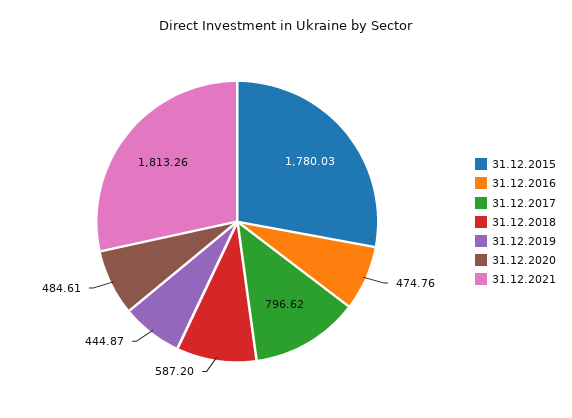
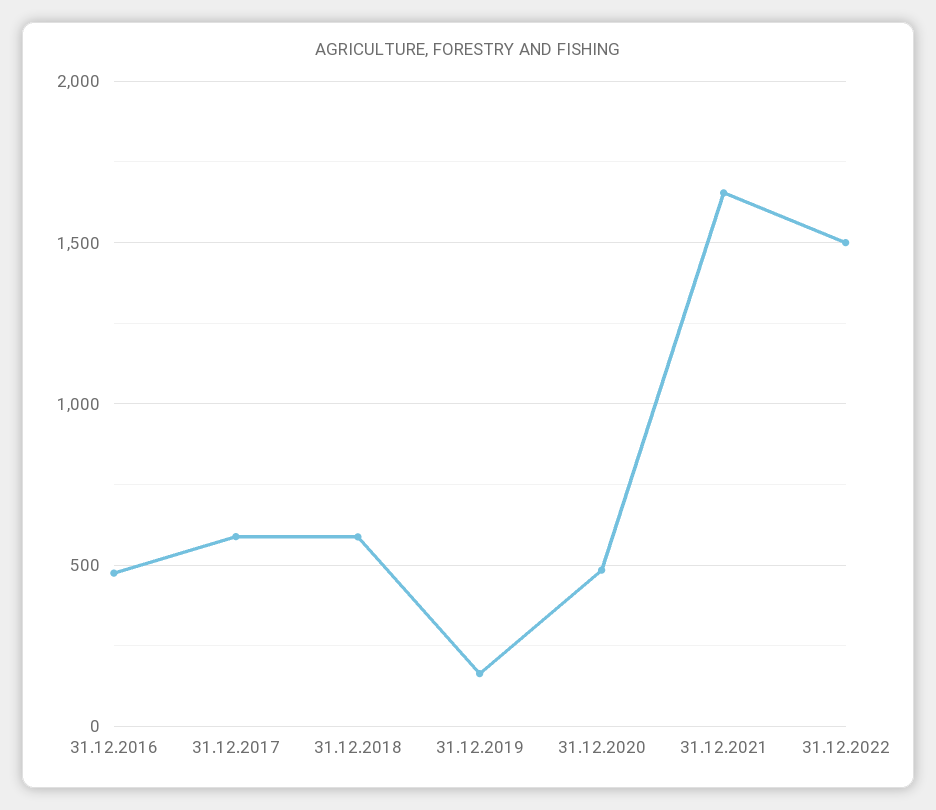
31.12.2015: 1780.03 -> none
31.12.2017: 796.62 -> 600
31.12.2019: 444.87 -> 150
31.12.2021: 1813.26 -> 1650
31.12.2022: none -> 1500

